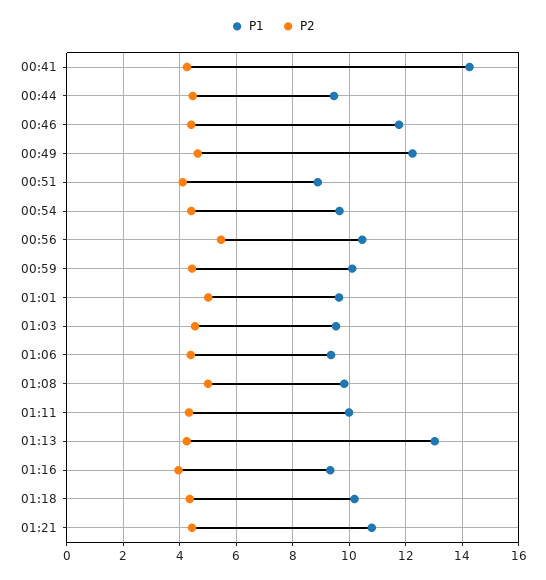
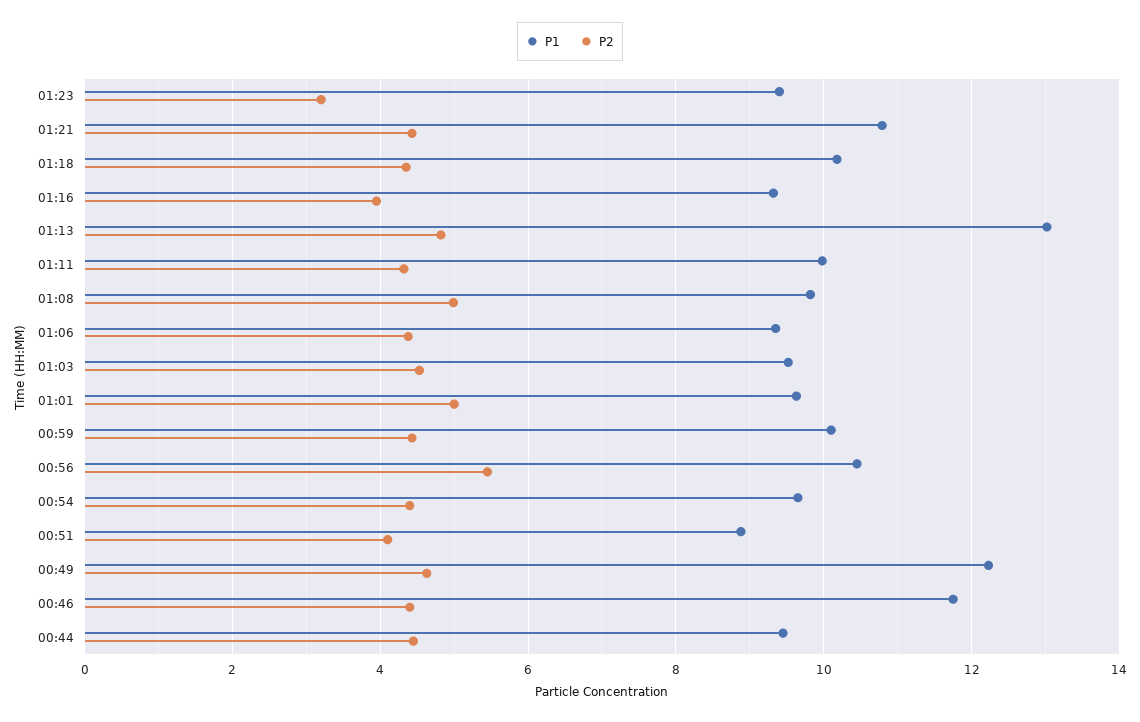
P1, 00:41: 14.25 -> none
P2, 00:41: 4.25 -> none
P2, 01:13: 4.25 -> 4.8
P1, 01:23: none -> 9.4
P2, 01:23: none -> 3.2

